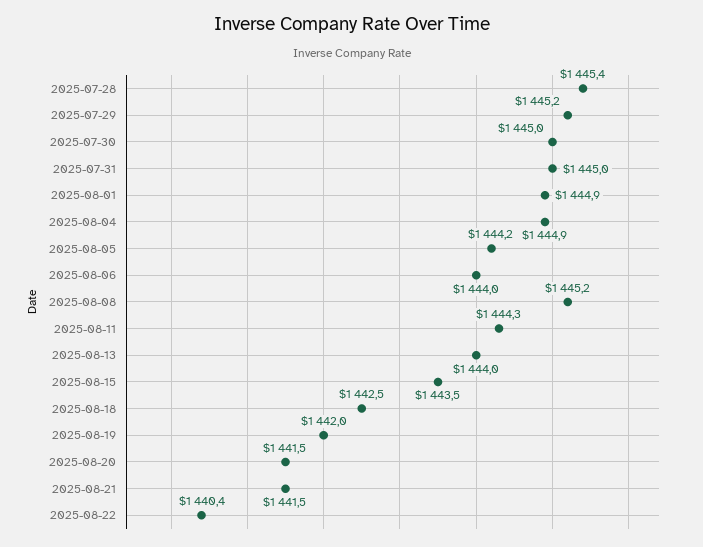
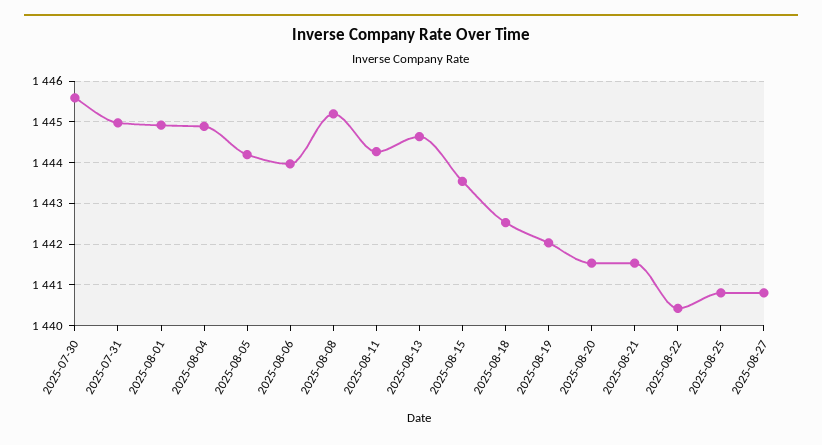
2025-07-28: 1445.4 -> none
2025-07-29: 1445.2 -> none
2025-07-30: 1445 -> 1445.6
2025-08-13: 1444 -> 1444.6
2025-08-25: none -> 1440.8
2025-08-27: none -> 1440.8

